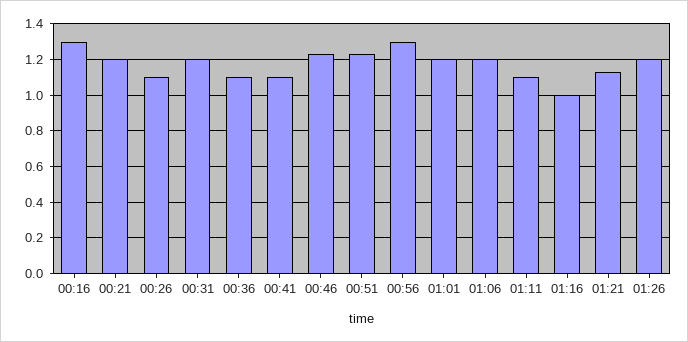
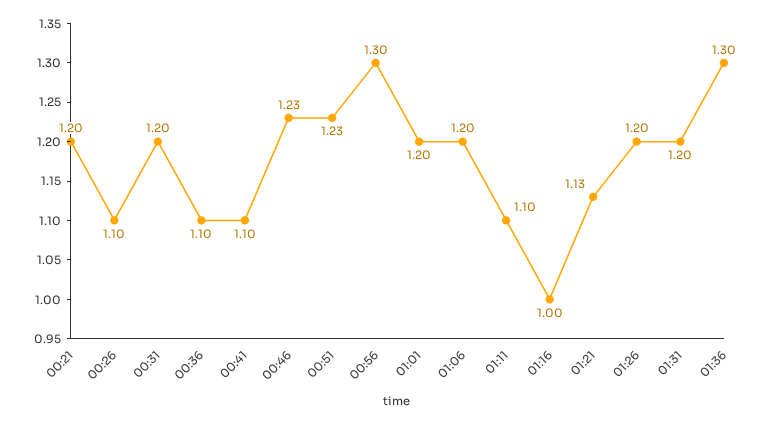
00:16: 1.3 -> none
01:31: none -> 1.2
01:36: none -> 1.3

